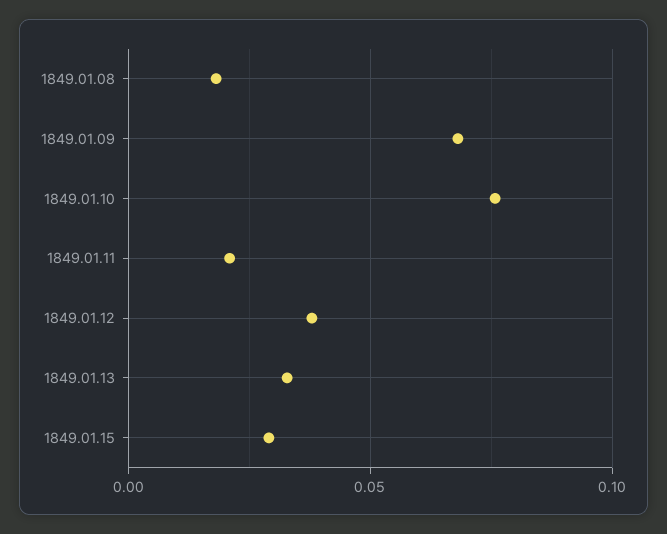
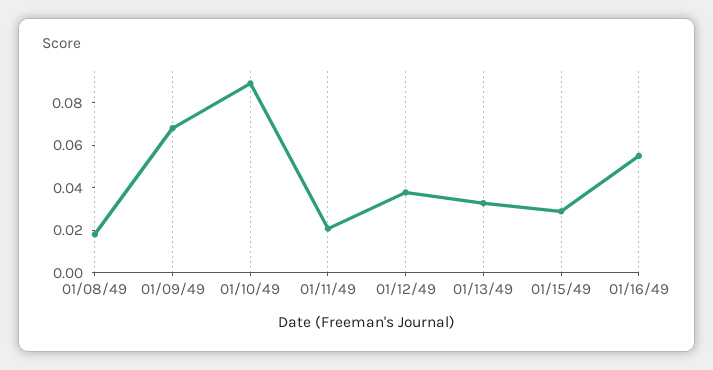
1849.01.10: 0.075 -> 0.09
01/16/49: none -> 0.055

